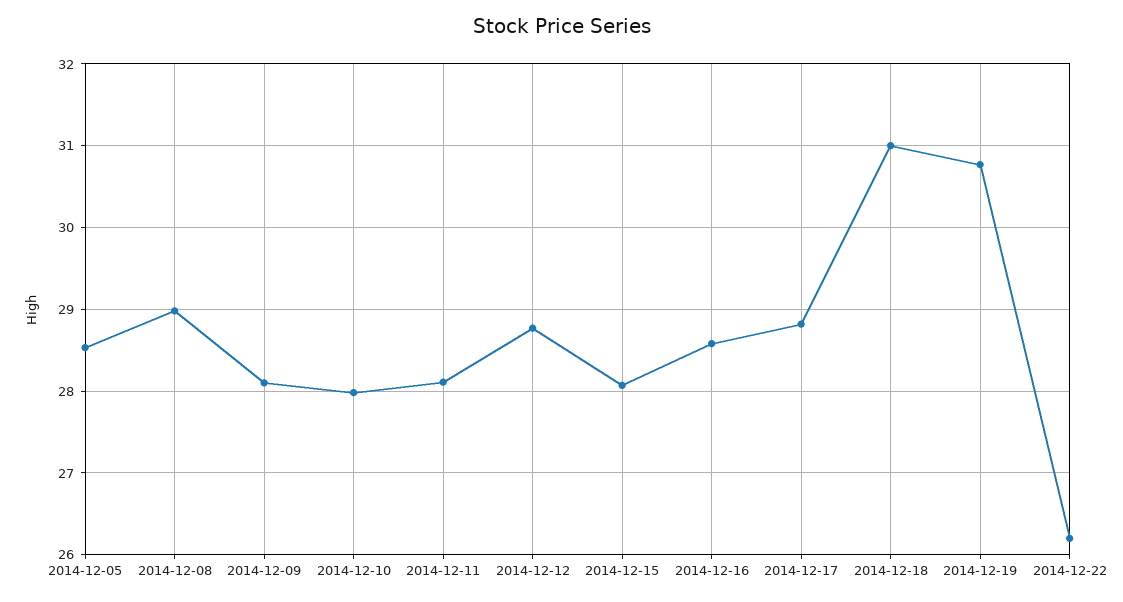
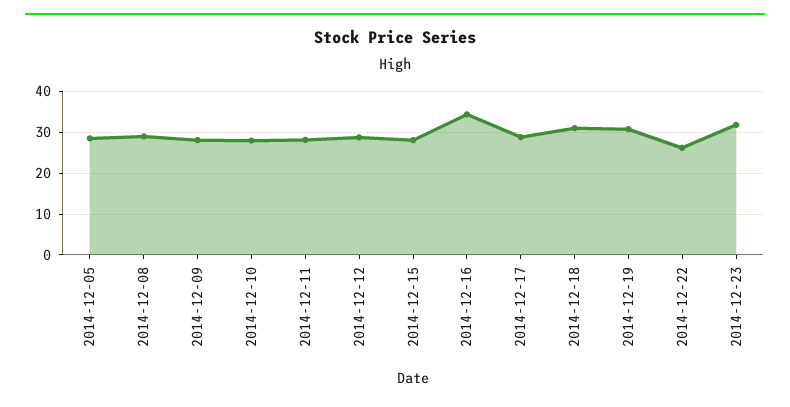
2014-12-16: 28.6 -> 34
2014-12-23: none -> 32

